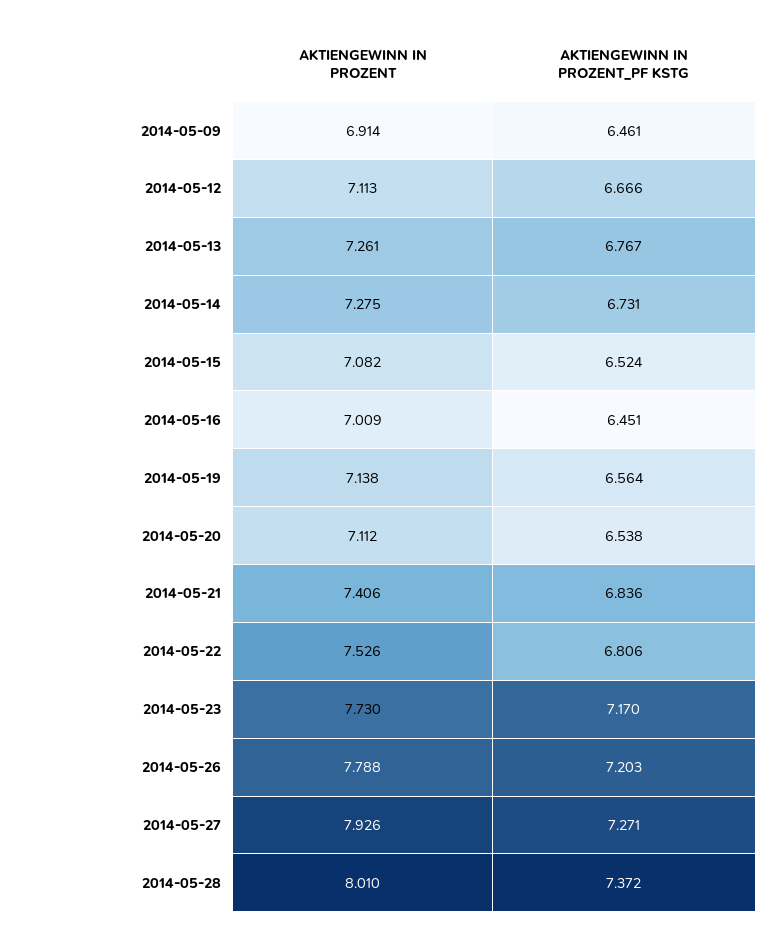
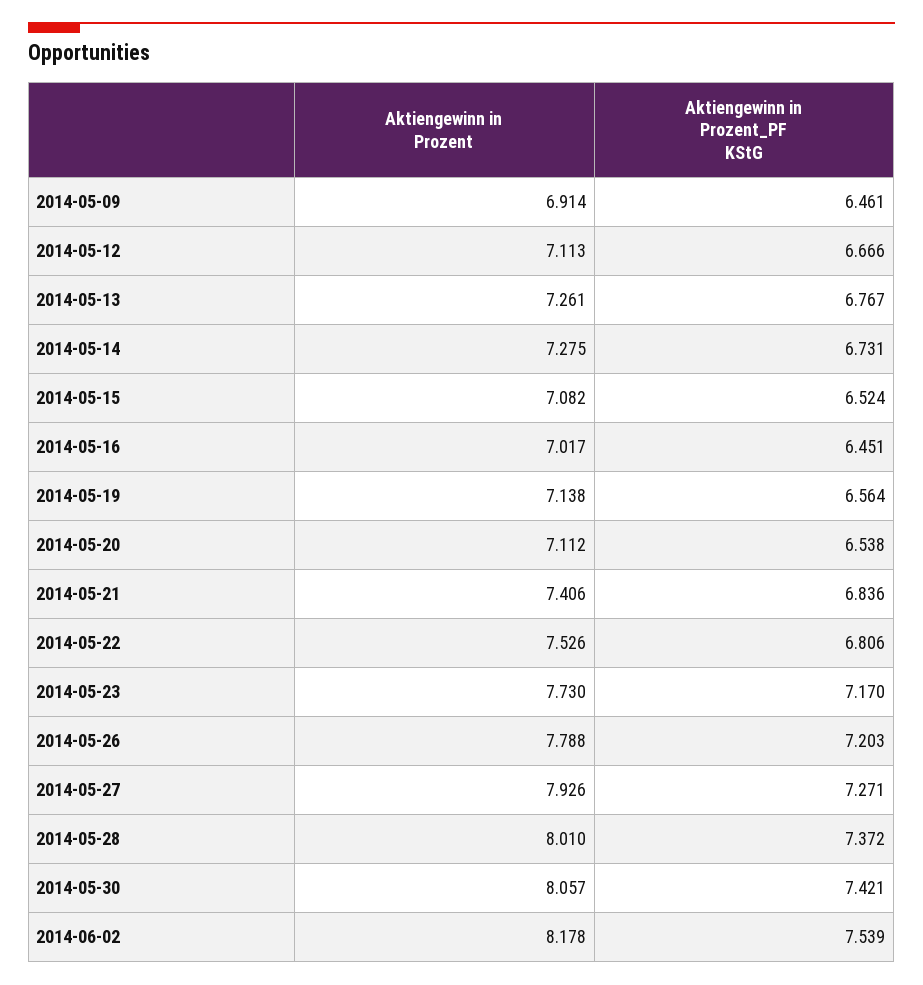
AKTIENGEWINN IN PROZENT, 2014-05-16: 7.009 -> 7.017
AKTIENGEWINN IN PROZENT, 2014-05-30: none -> 8.057
AKTIENGEWINN IN PROZENT_PF KSTG, 2014-05-30: none -> 7.421
AKTIENGEWINN IN PROZENT, 2014-06-02: none -> 8.178
AKTIENGEWINN IN PROZENT_PF KSTG, 2014-06-02: none -> 7.539

